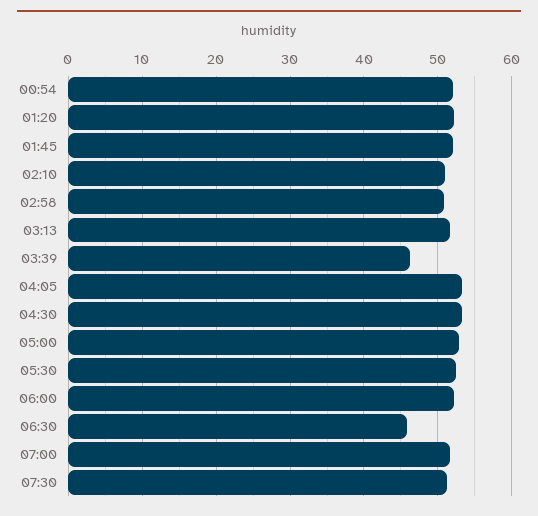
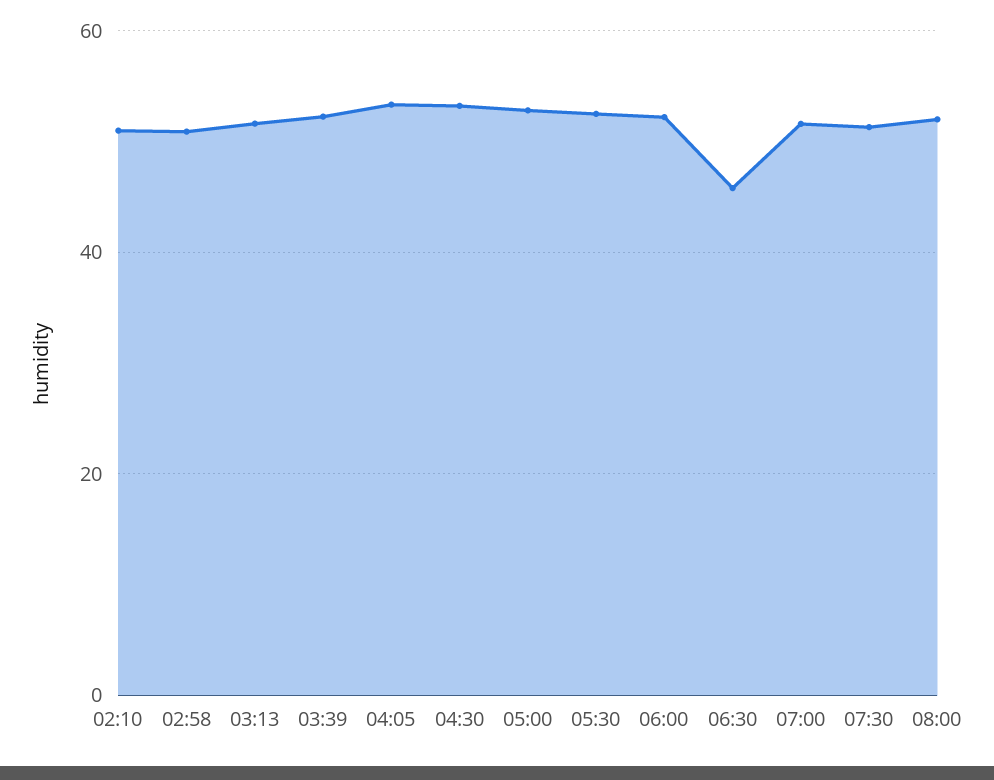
00:54: 52 -> none
01:20: 52 -> none
01:45: 52 -> none
03:39: 46 -> 52
08:00: none -> 52

